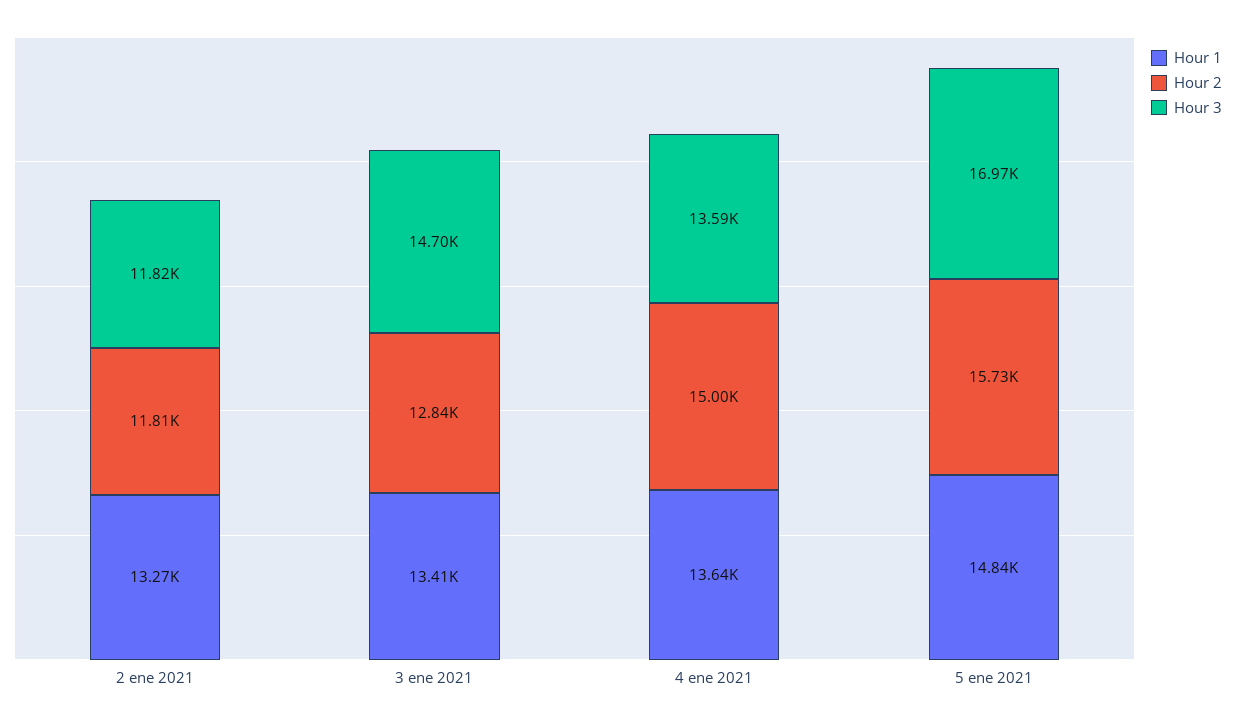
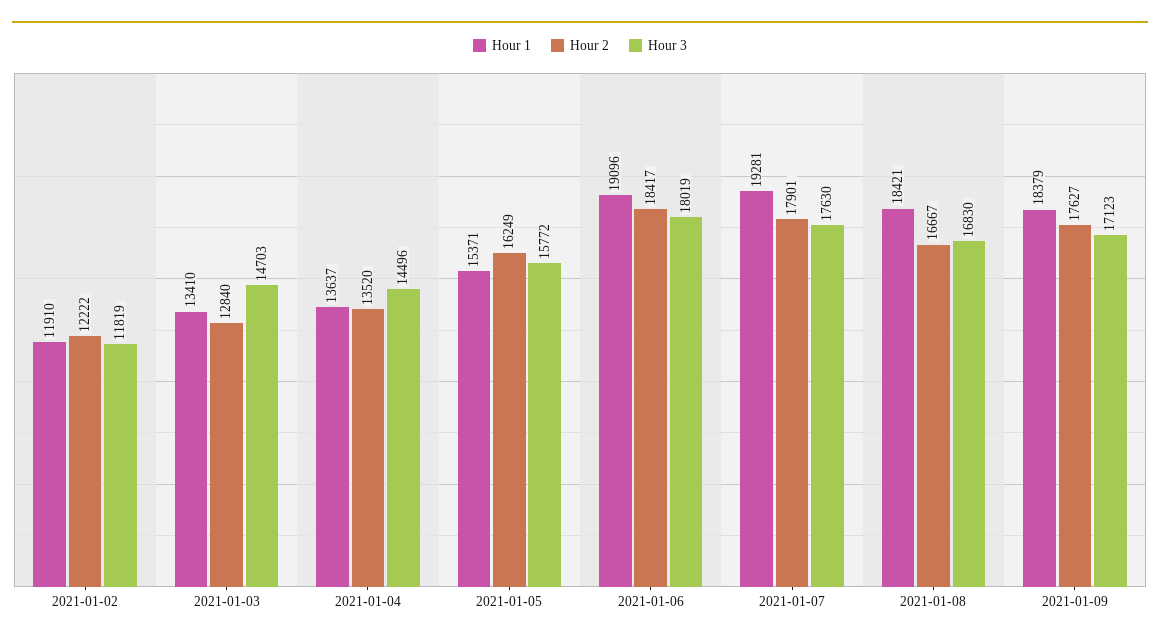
Hour 1, 2 ene 2021: 13270 -> 11910
Hour 2, 2 ene 2021: 11810 -> 12222
Hour 2, 4 ene 2021: 15000 -> 13520
Hour 3, 4 ene 2021: 13590 -> 14496
Hour 1, 5 ene 2021: 14840 -> 15371
Hour 2, 5 ene 2021: 15730 -> 16249
Hour 3, 5 ene 2021: 16970 -> 15772
Hour 1, 2021-01-06: none -> 19096
Hour 2, 2021-01-06: none -> 18417
Hour 3, 2021-01-06: none -> 18019
Hour 1, 2021-01-07: none -> 19281
Hour 2, 2021-01-07: none -> 17901
Hour 3, 2021-01-07: none -> 17630
Hour 1, 2021-01-08: none -> 18421
Hour 2, 2021-01-08: none -> 16667
Hour 3, 2021-01-08: none -> 16830
Hour 1, 2021-01-09: none -> 18379
Hour 2, 2021-01-09: none -> 17627
Hour 3, 2021-01-09: none -> 17123

